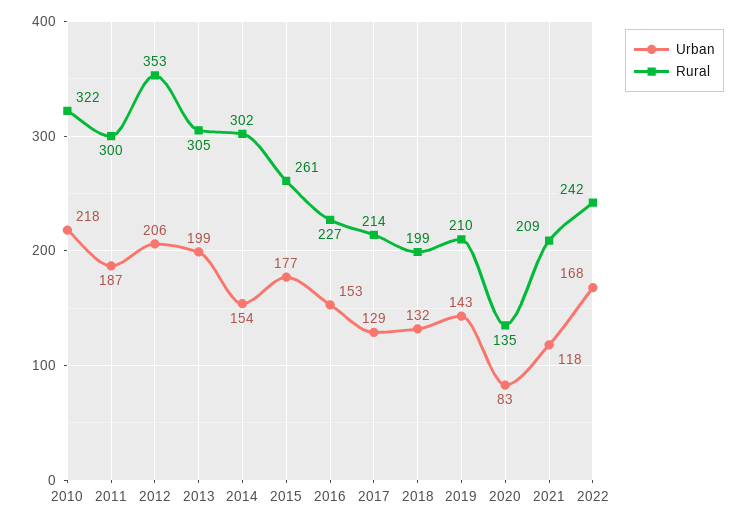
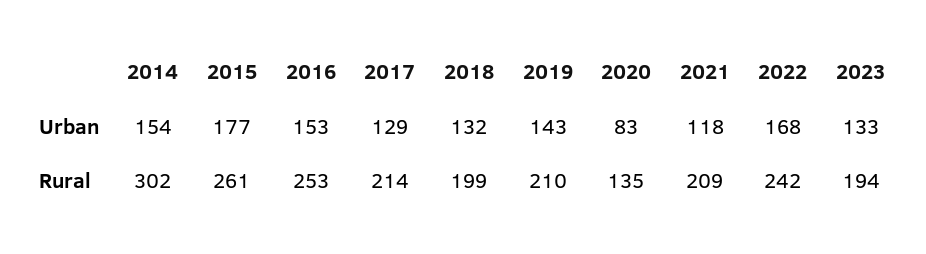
Urban, 2010: 218 -> none
Rural, 2010: 322 -> none
Urban, 2011: 187 -> none
Rural, 2011: 300 -> none
Urban, 2012: 206 -> none
Rural, 2012: 353 -> none
Urban, 2013: 199 -> none
Rural, 2013: 305 -> none
Rural, 2016: 227 -> 253
Urban, 2023: none -> 133
Rural, 2023: none -> 194

